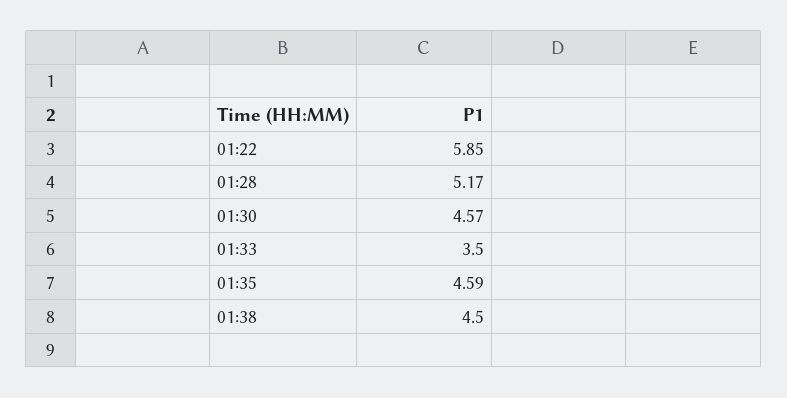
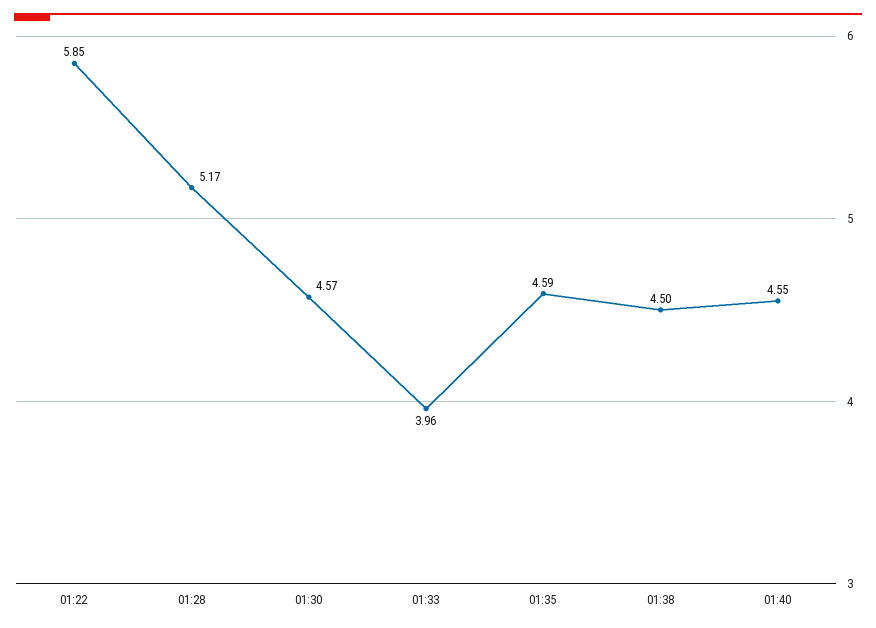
01:33: 3.5 -> 3.96
01:40: none -> 4.55

